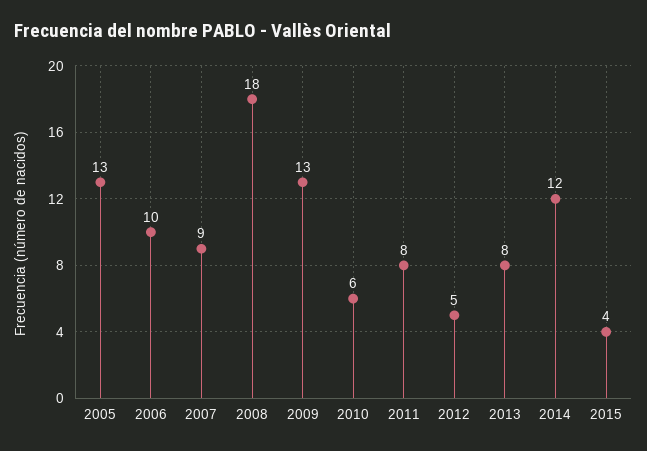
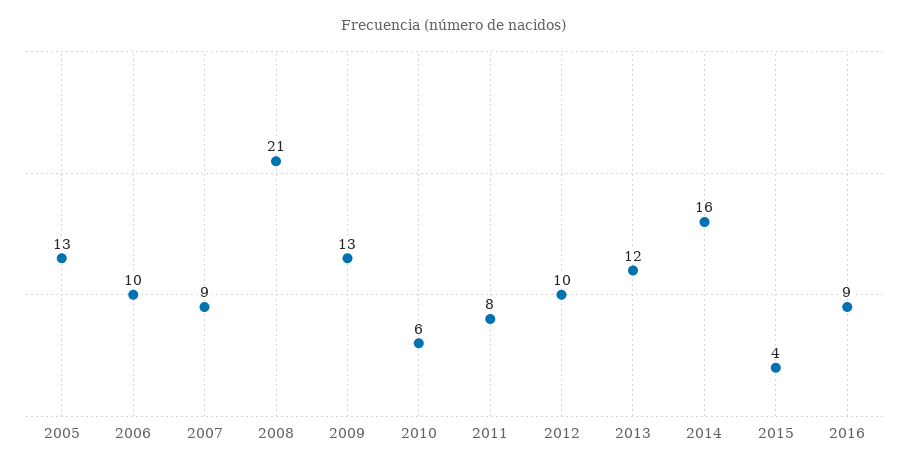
2008: 18 -> 21
2012: 5 -> 10
2013: 8 -> 12
2014: 12 -> 16
2016: none -> 9

